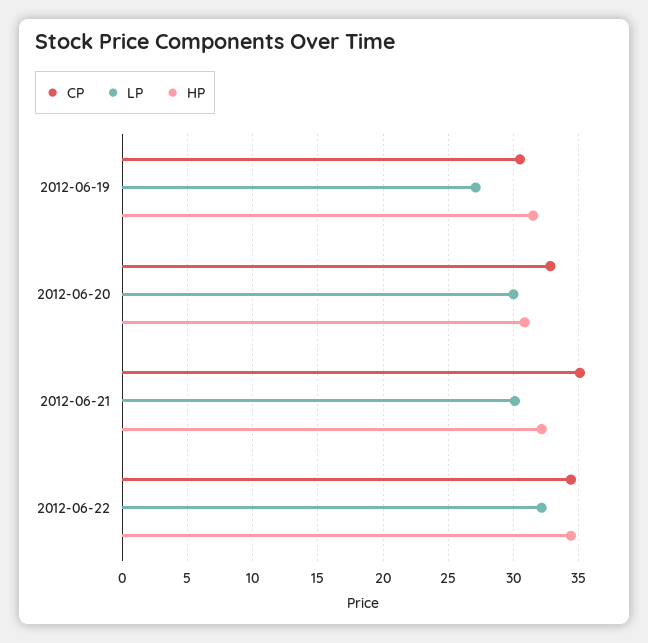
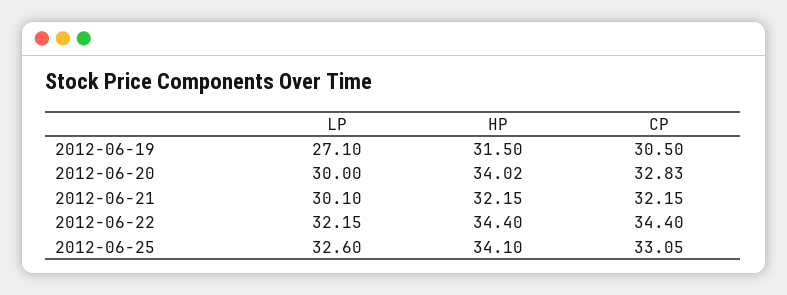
HP, 2012-06-20: 31 -> 34.02
CP, 2012-06-21: 35 -> 32.15
LP, 2012-06-25: none -> 32.6
HP, 2012-06-25: none -> 34.1
CP, 2012-06-25: none -> 33.05

